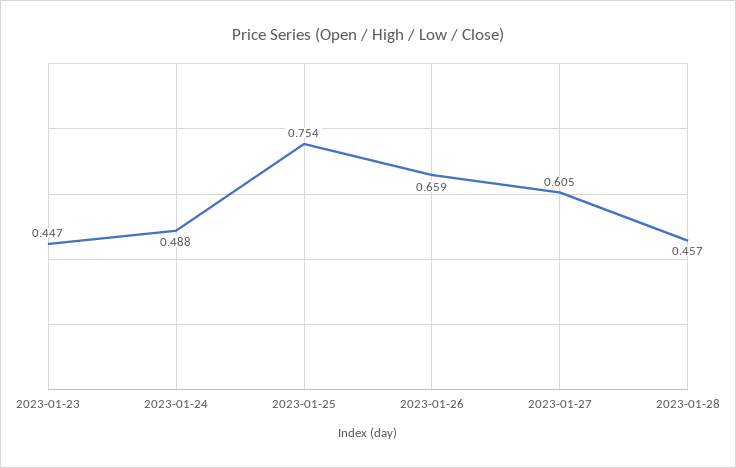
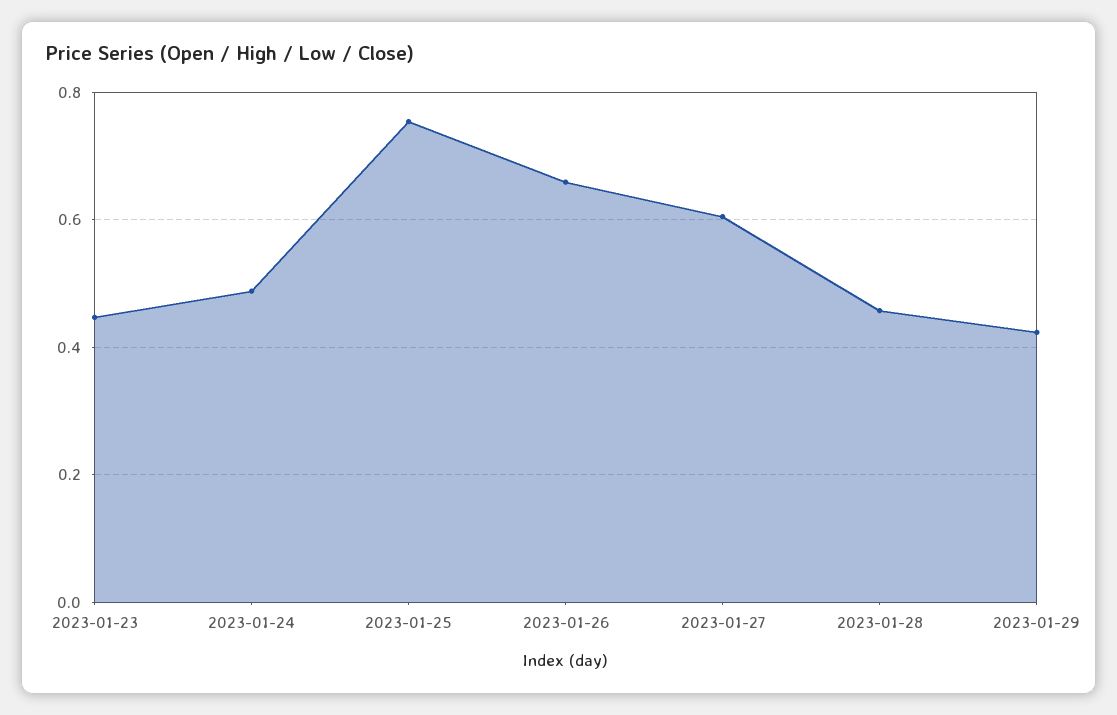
2023-01-29: none -> 0.42

